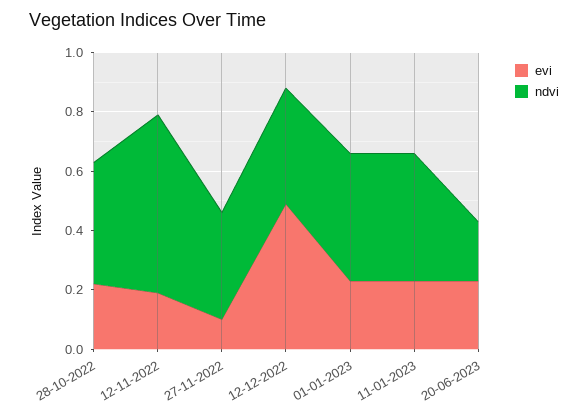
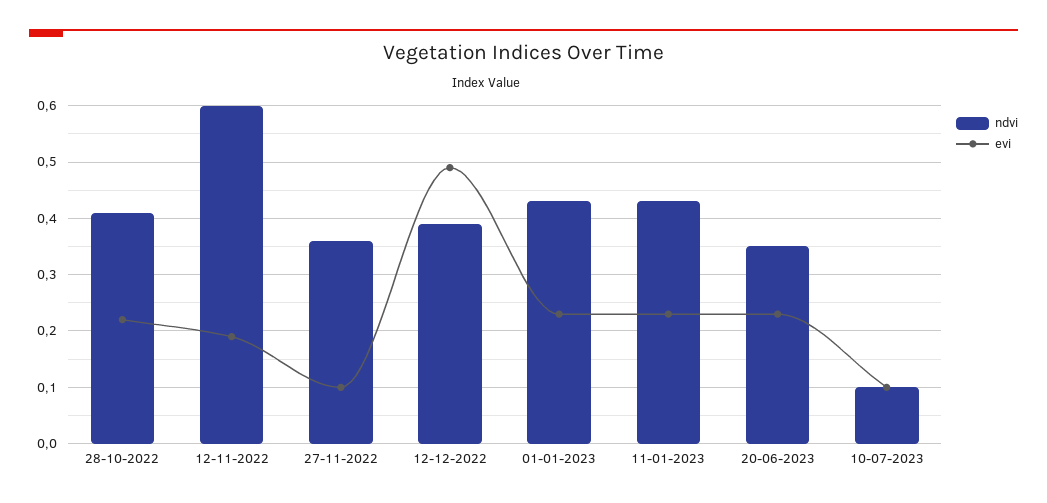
ndvi, 20-06-2023: 0.2 -> 0.35
ndvi, 10-07-2023: none -> 0.1
evi, 10-07-2023: none -> 0.1

